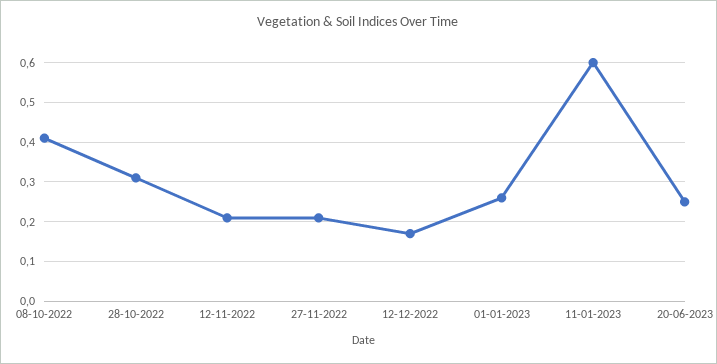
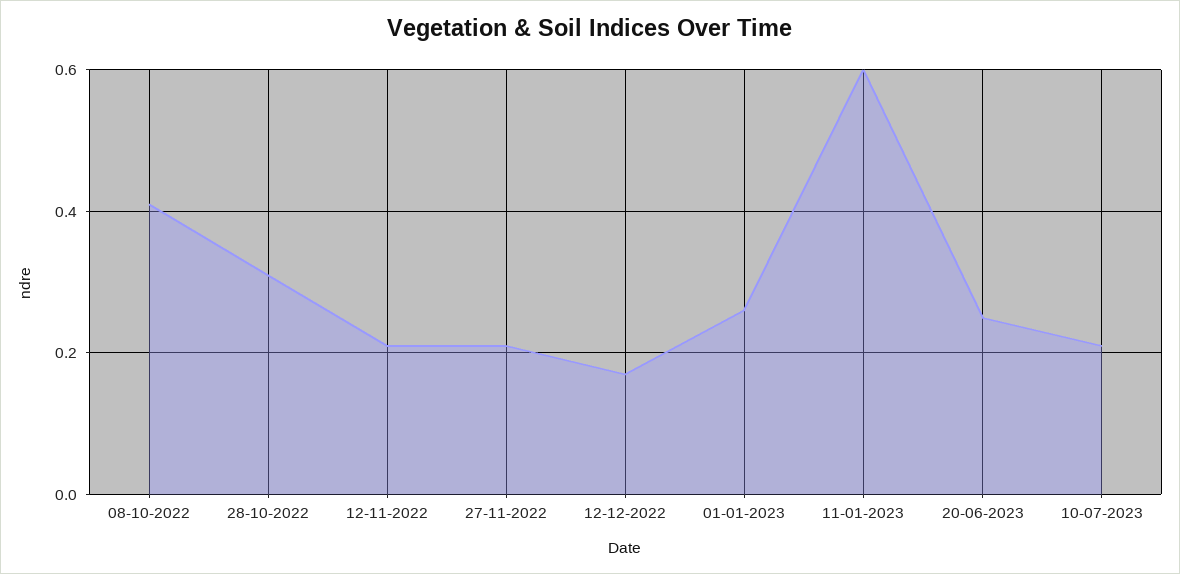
10-07-2023: none -> 0.2

